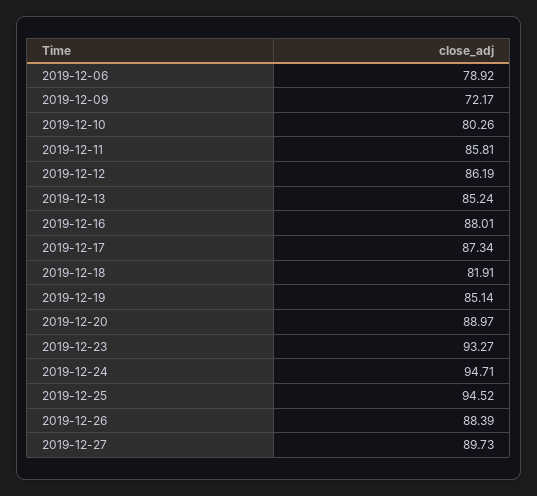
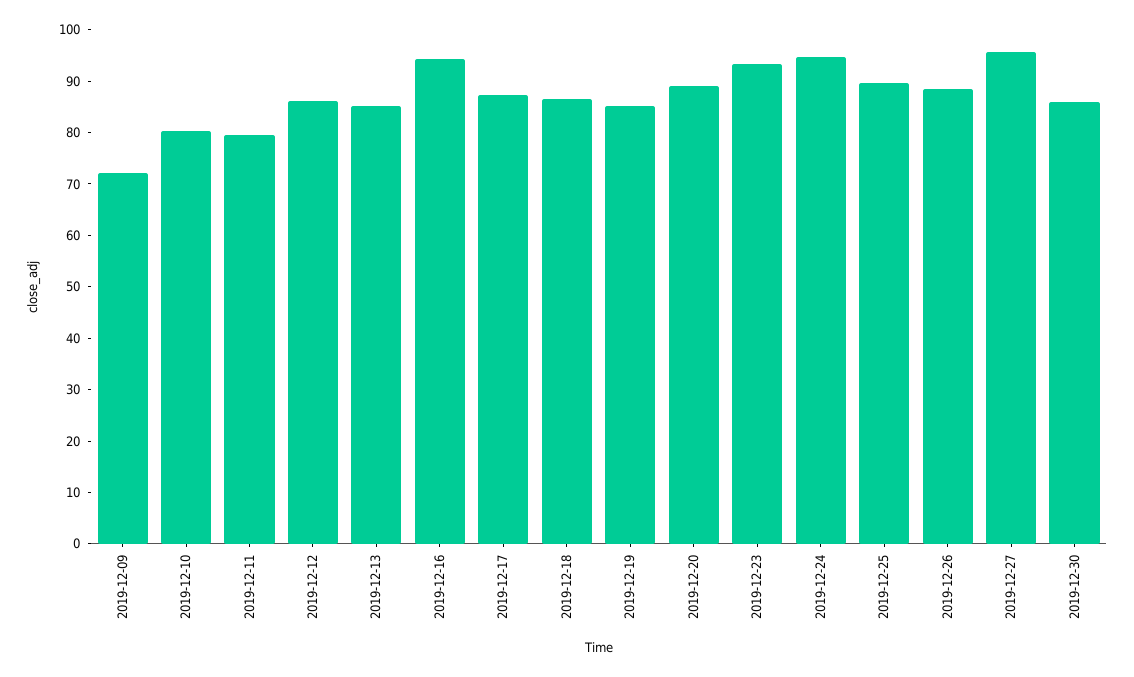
2019-12-06: 78.92 -> none
2019-12-11: 85.81 -> 80
2019-12-16: 88.01 -> 94
2019-12-18: 81.91 -> 86
2019-12-25: 94.52 -> 90
2019-12-27: 89.73 -> 96
2019-12-30: none -> 86

